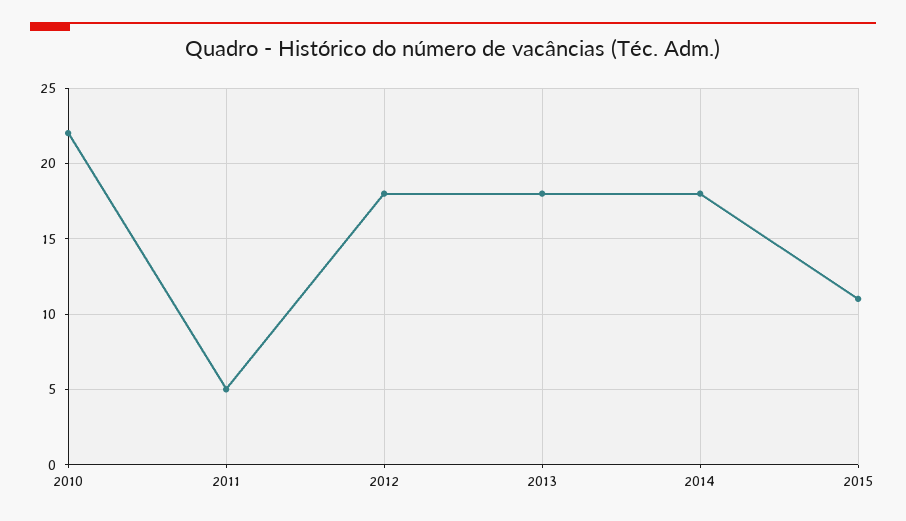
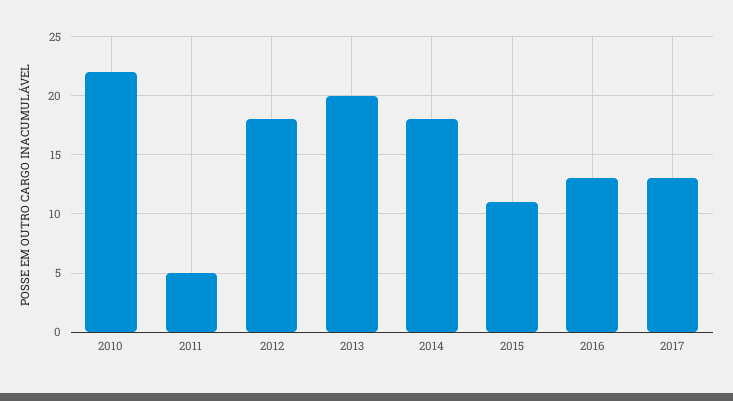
2013: 18 -> 20
2016: none -> 13
2017: none -> 13

